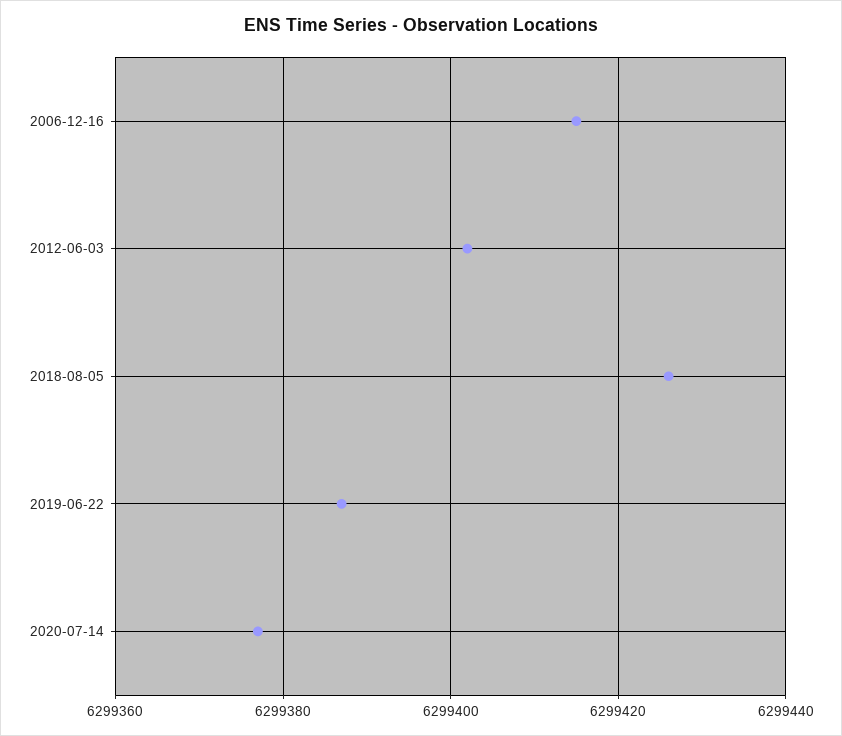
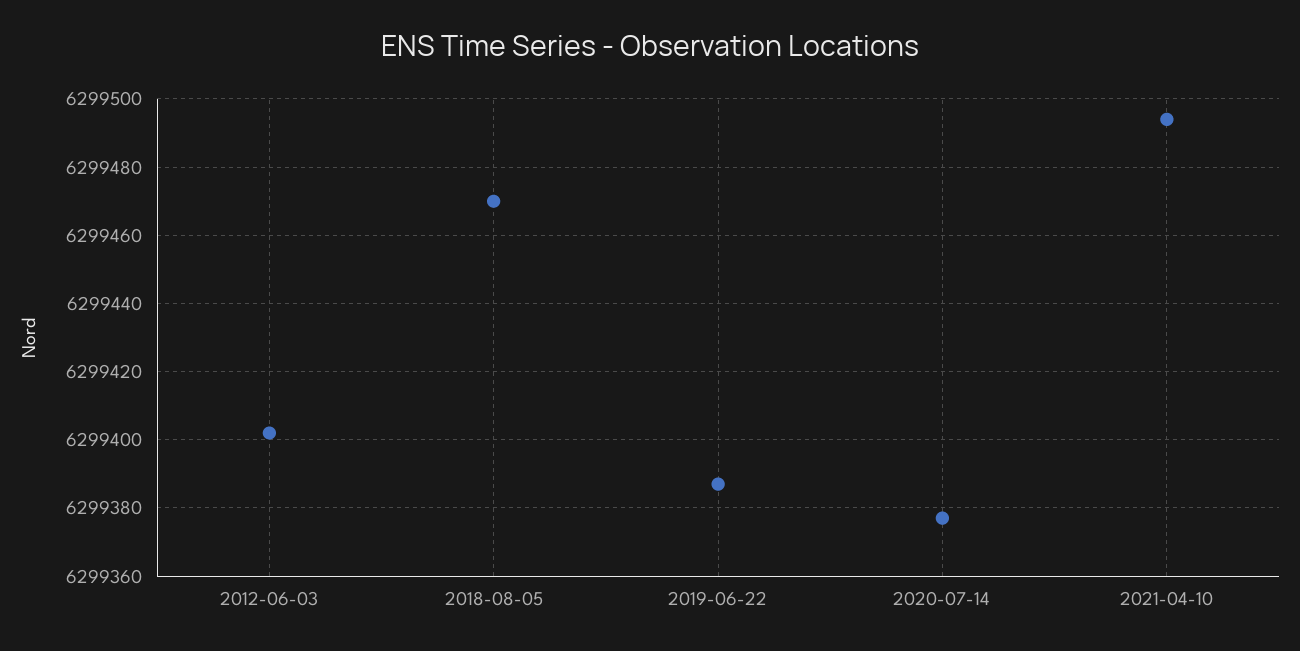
2006-12-16: 6299415 -> none
2018-08-05: 6299425 -> 6299470
2021-04-10: none -> 6299495

